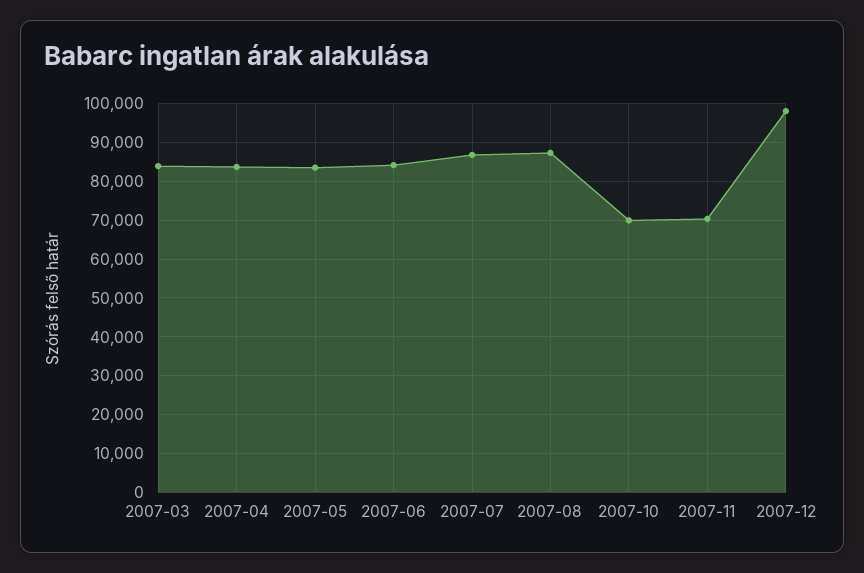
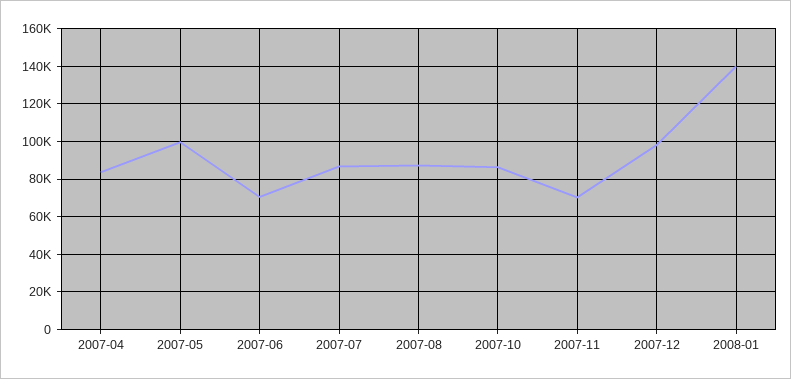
2007-03: 84000 -> none
2007-05: 84000 -> 100000
2007-06: 84000 -> 70000
2007-10: 70000 -> 85000
2008-01: none -> 140000

